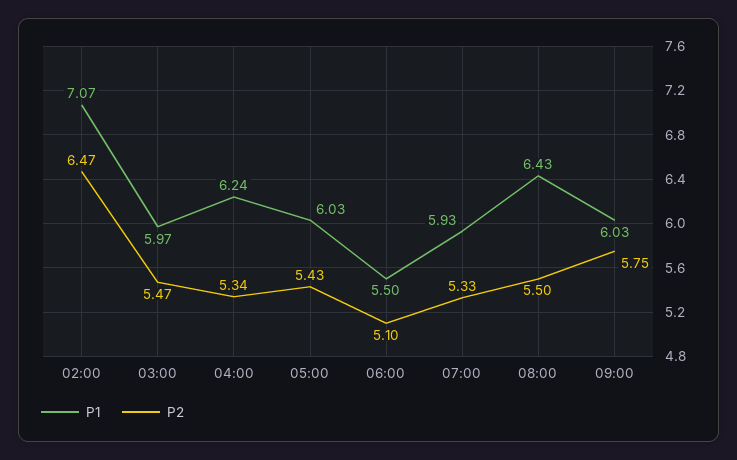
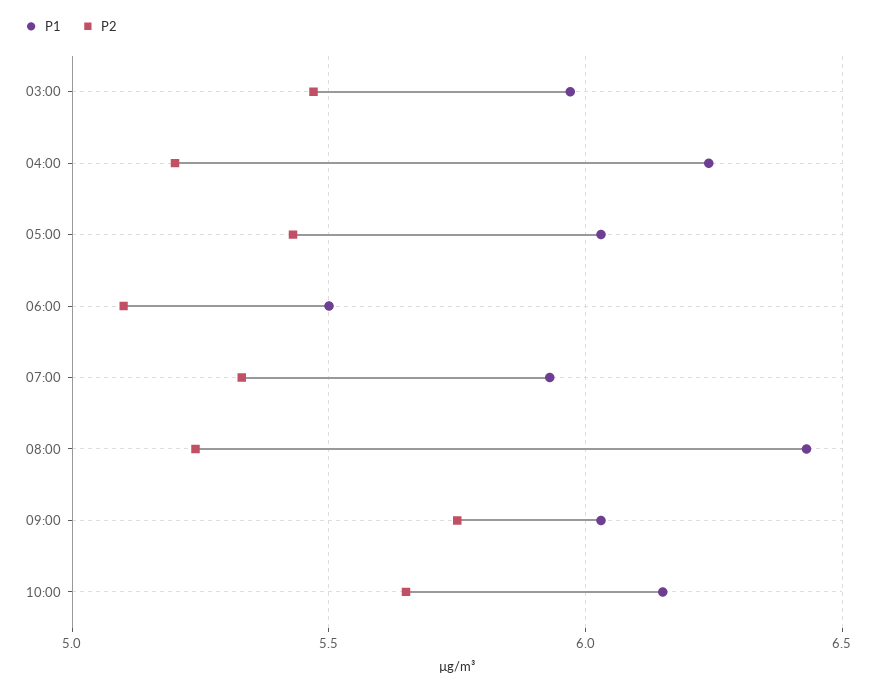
P1, 02:00: 7.07 -> none
P2, 02:00: 6.47 -> none
P2, 04:00: 5.34 -> 5.2
P2, 08:00: 5.5 -> 5.25
P1, 10:00: none -> 6.15
P2, 10:00: none -> 5.65

